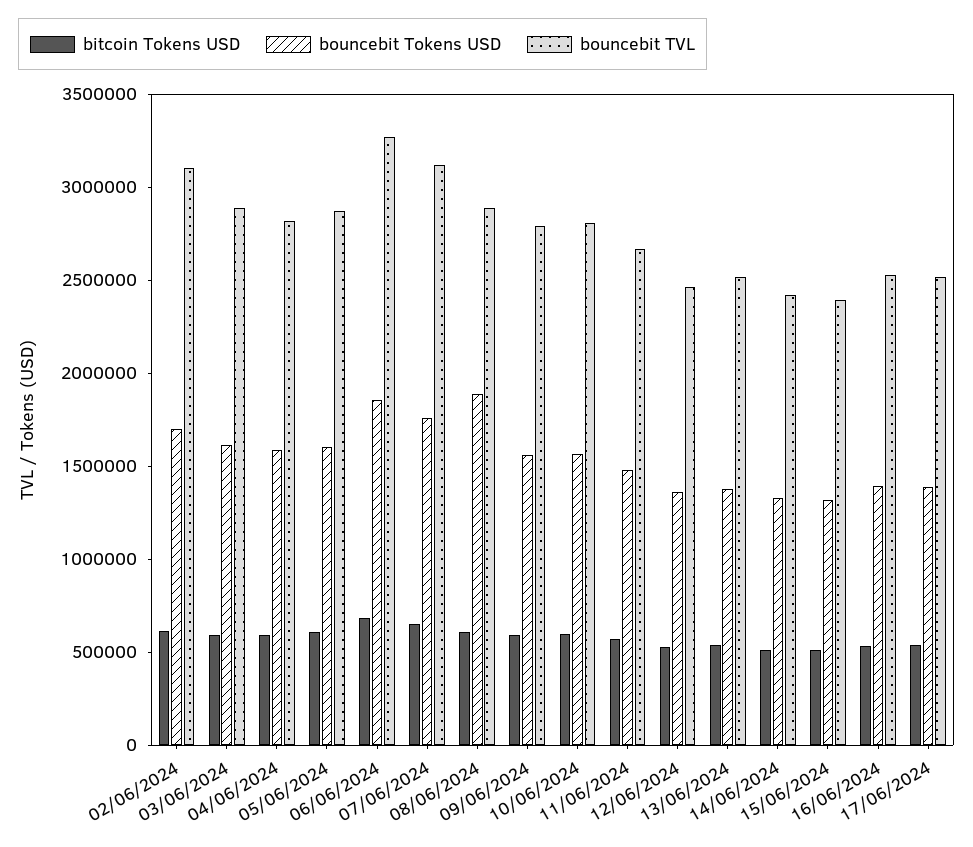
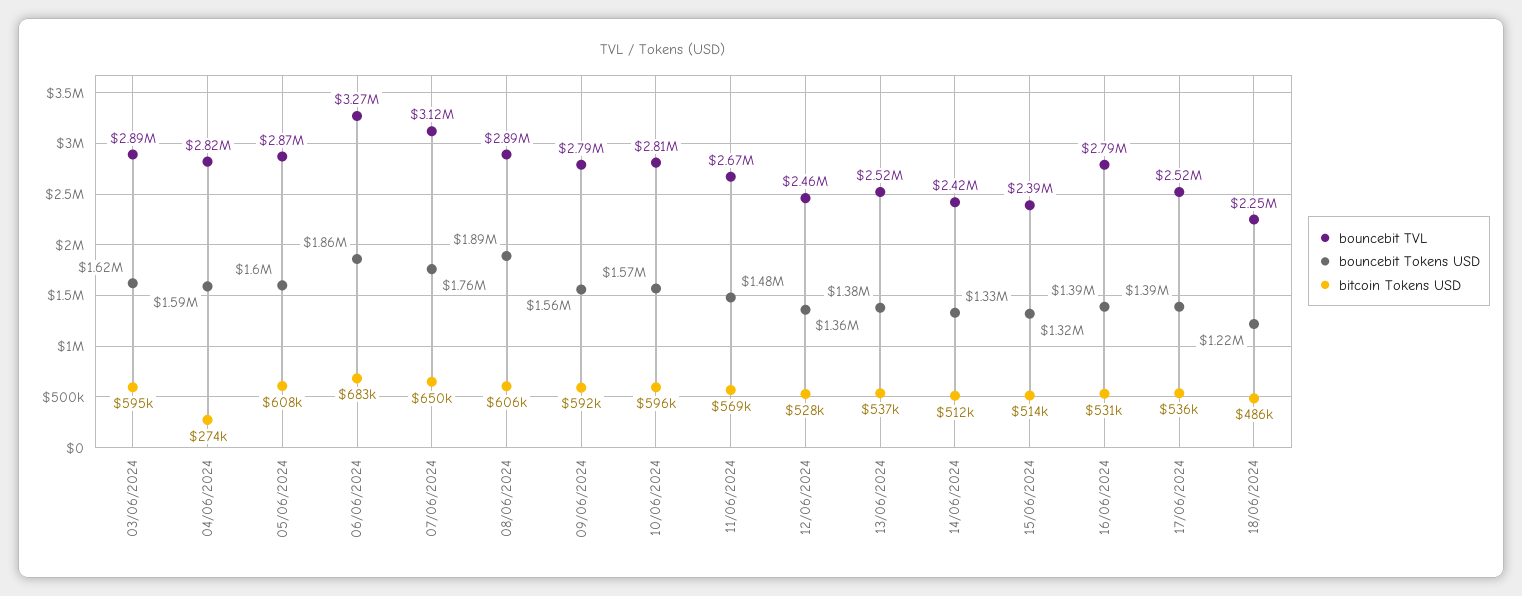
bitcoin Tokens USD, 02/06/2024: 600000 -> none
bouncebit Tokens USD, 02/06/2024: 1700000 -> none
bouncebit TVL, 02/06/2024: 3100000 -> none
bitcoin Tokens USD, 04/06/2024: 600000 -> 274000
bouncebit TVL, 16/06/2024: 2500000 -> 2790000
bouncebit TVL, 18/06/2024: none -> 2250000
bouncebit Tokens USD, 18/06/2024: none -> 1220000
bitcoin Tokens USD, 18/06/2024: none -> 486000

